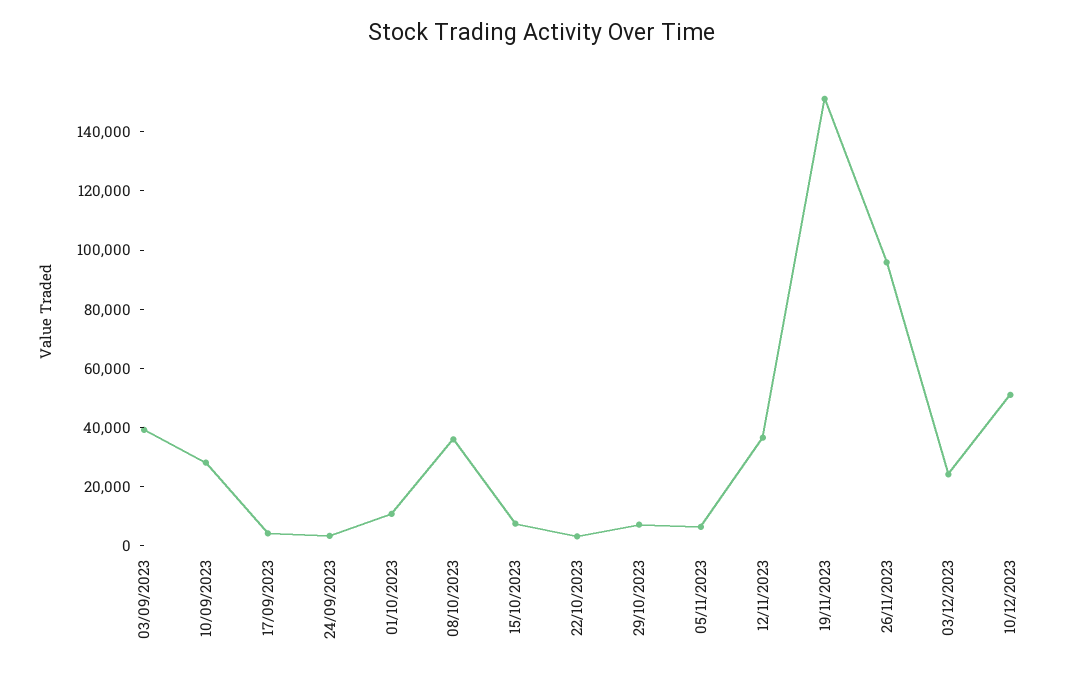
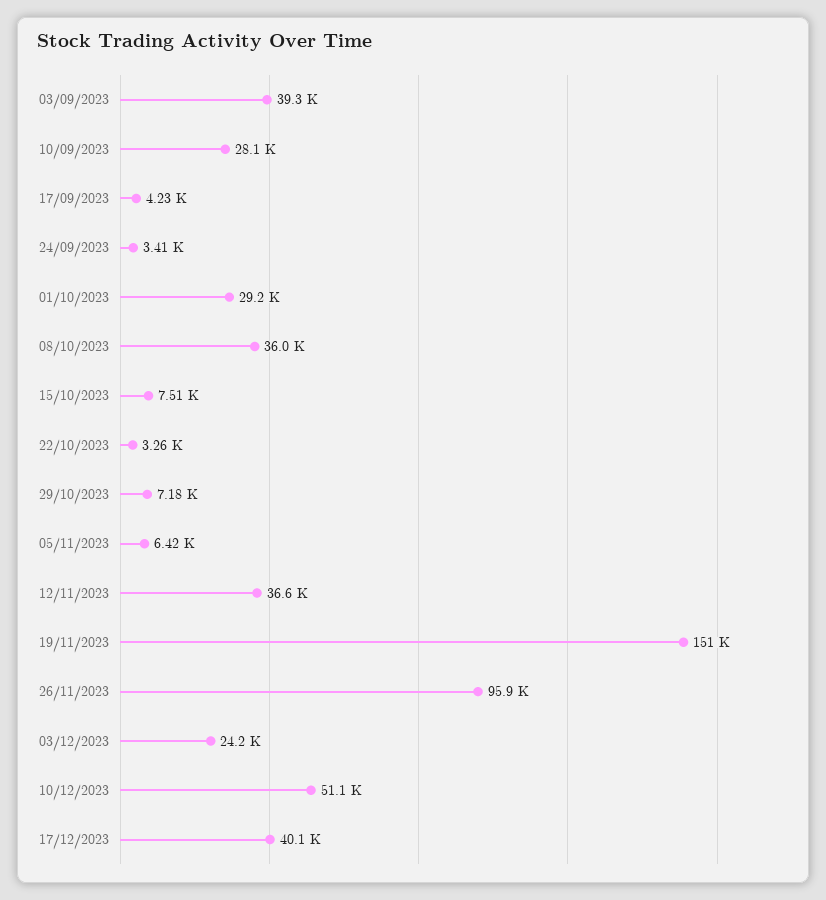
01/10/2023: 10000 -> 29200
17/12/2023: none -> 40100

